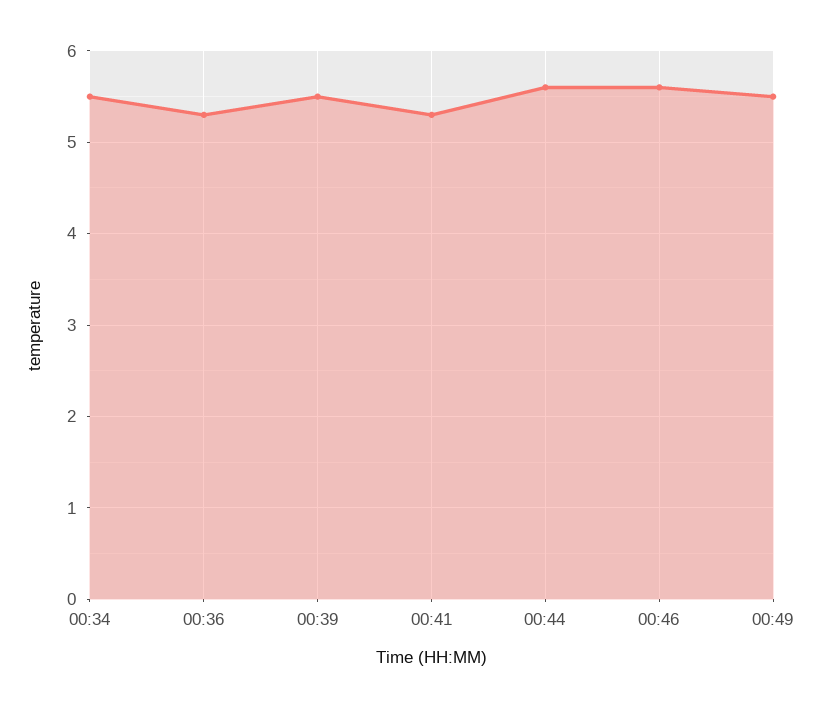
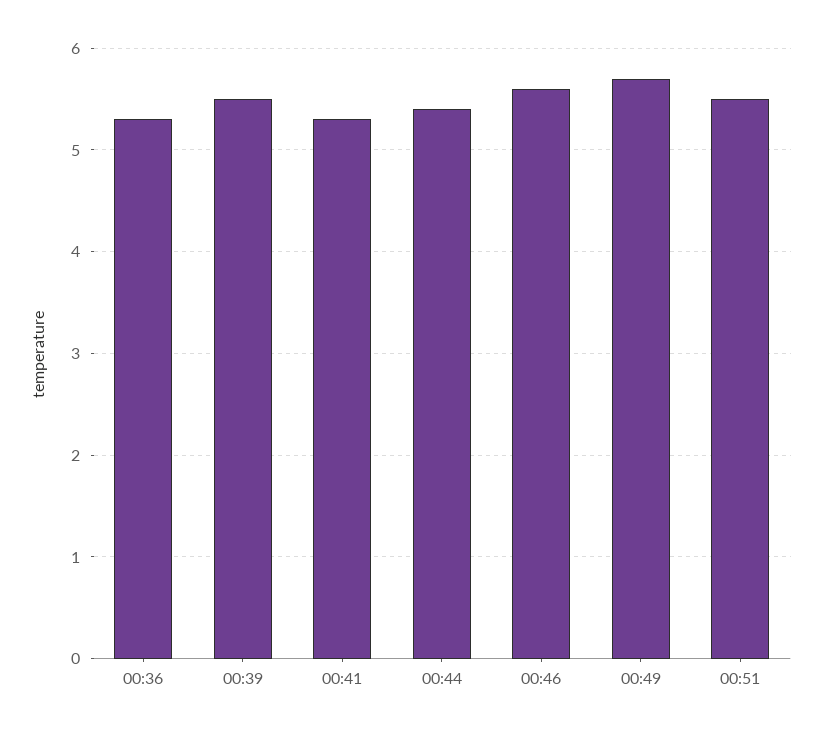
00:34: 5.5 -> none
00:44: 5.6 -> 5.4
00:49: 5.5 -> 5.7
00:51: none -> 5.5

